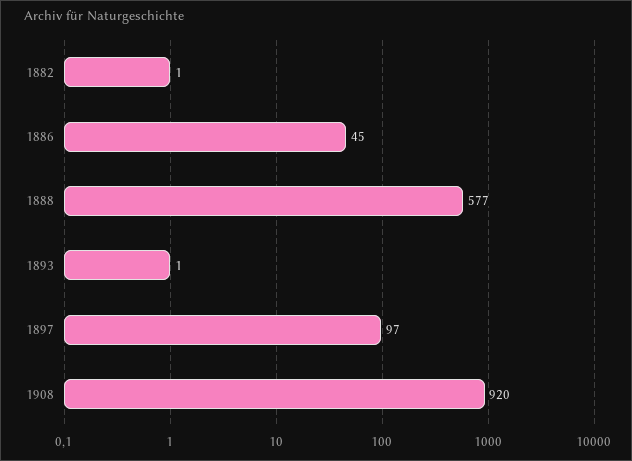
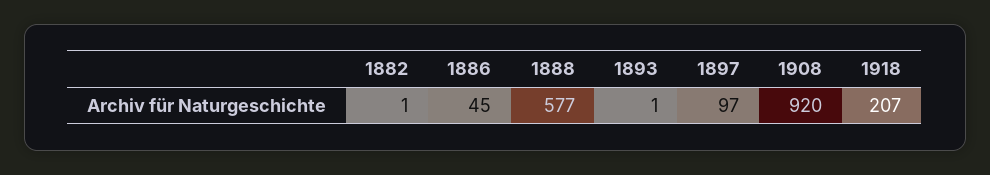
1918: none -> 207

